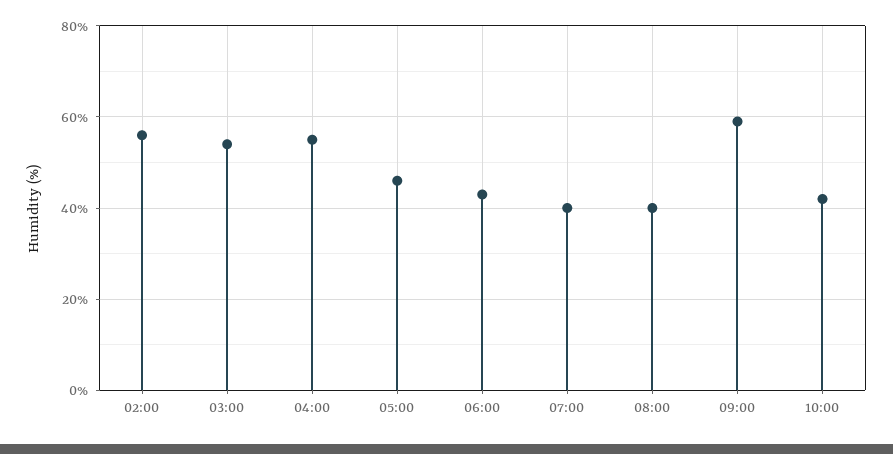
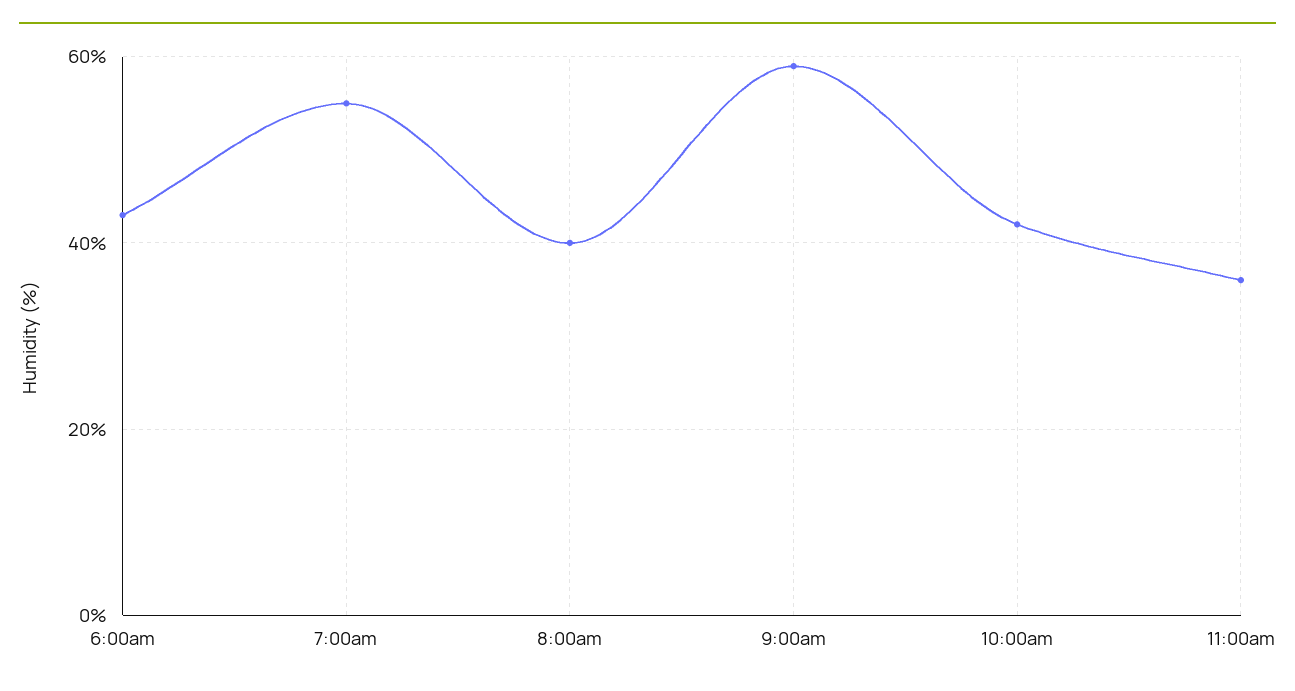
02:00: 55 -> none
03:00: 55 -> none
04:00: 55 -> none
05:00: 45 -> none
07:00: 40 -> 55
11:00am: none -> 35

